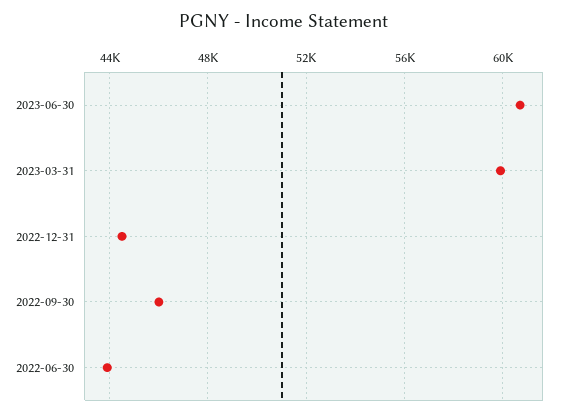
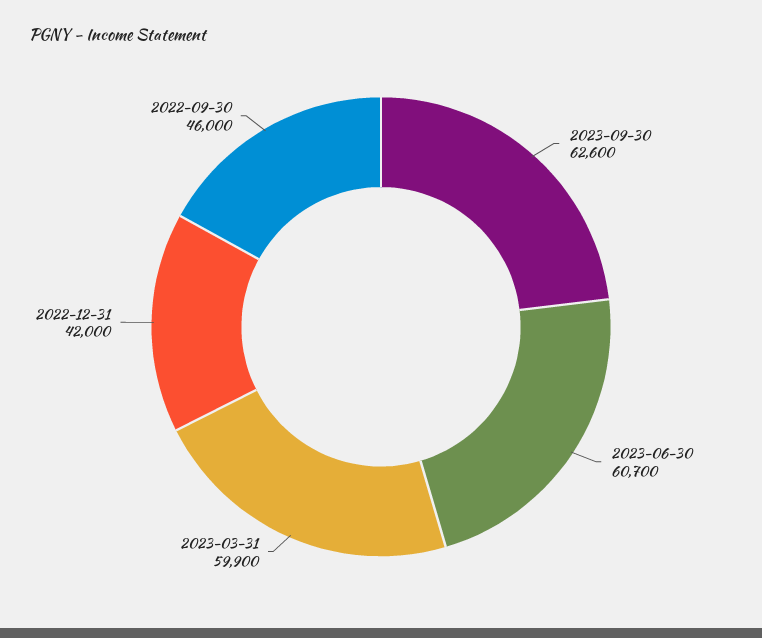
2022-12-31: 44500 -> 42000
2022-06-30: 44000 -> none
2023-09-30: none -> 62600

